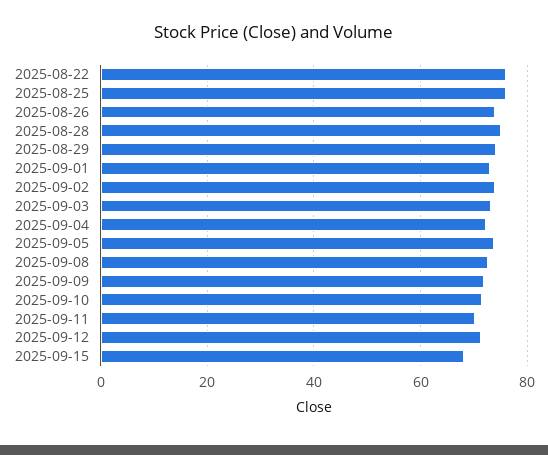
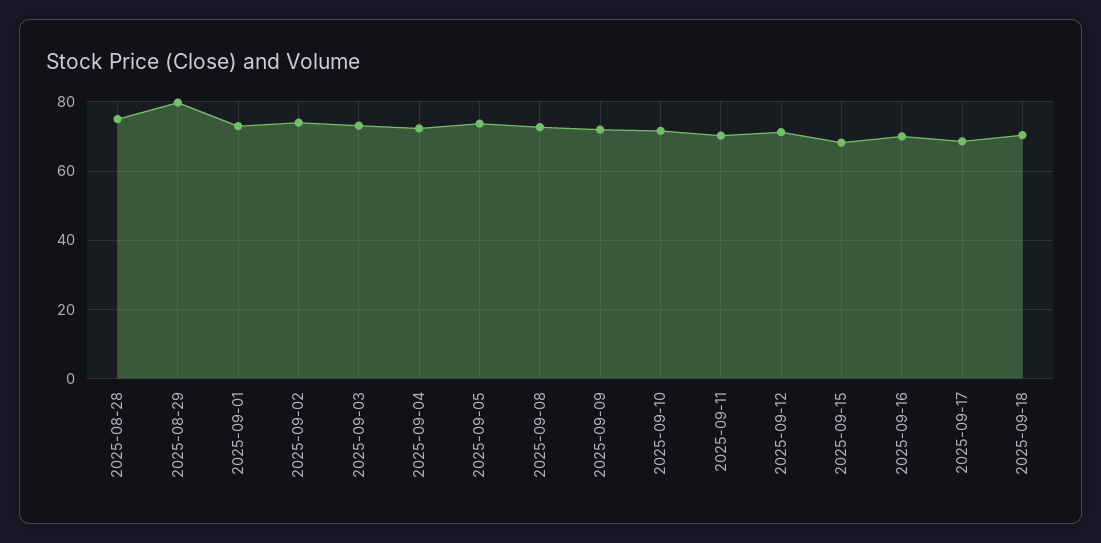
2025-08-22: 76 -> none
2025-08-25: 76 -> none
2025-08-26: 74 -> none
2025-08-29: 74 -> 80
2025-09-16: none -> 70
2025-09-17: none -> 68
2025-09-18: none -> 70

